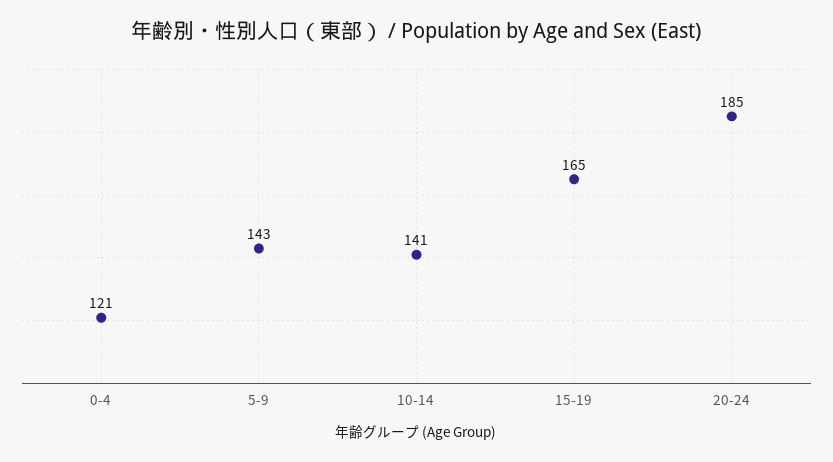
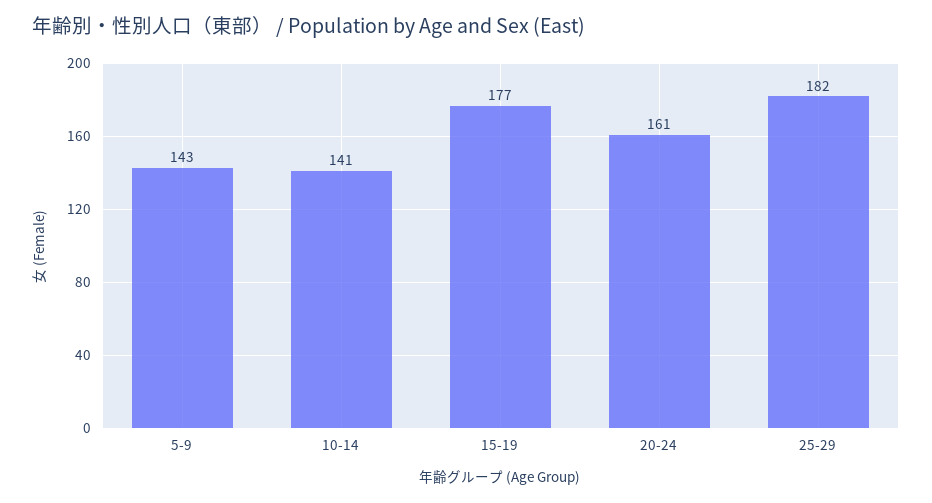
0-4: 121 -> none
15-19: 165 -> 177
20-24: 185 -> 161
25-29: none -> 182

